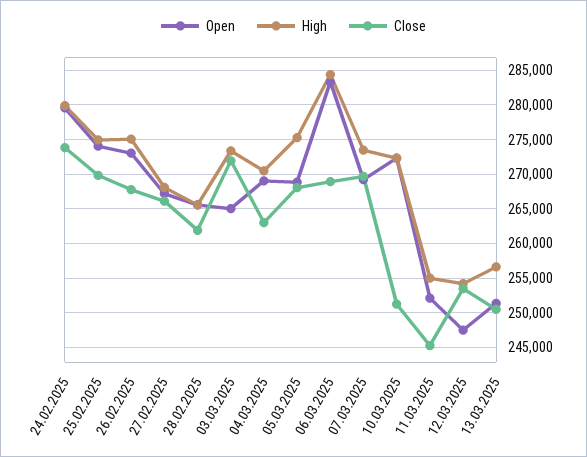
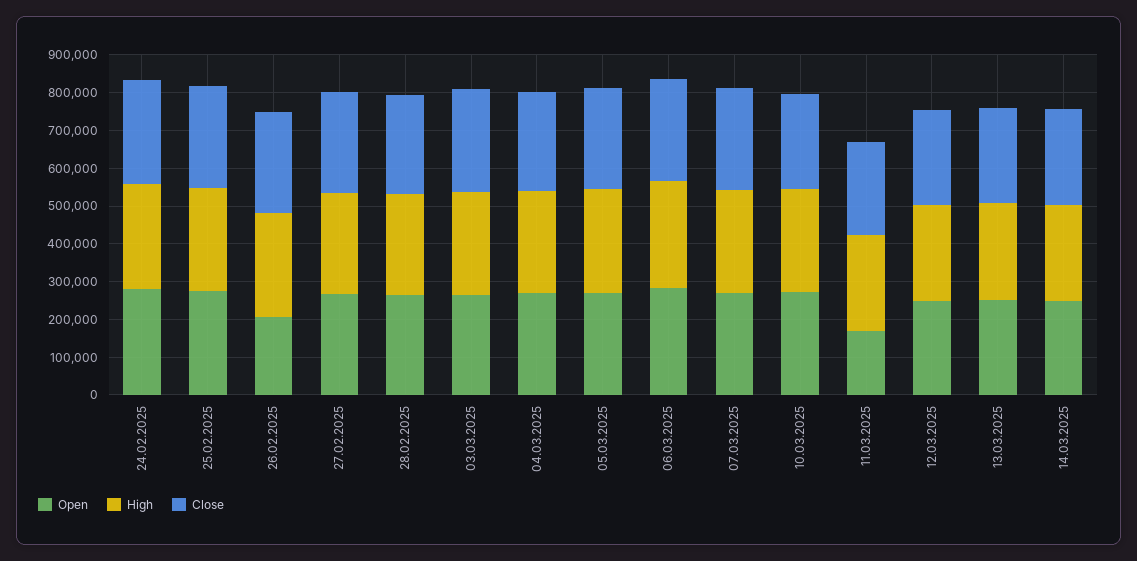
Open, 26.02.2025: 273000 -> 200000
Open, 11.03.2025: 252000 -> 175000
Open, 14.03.2025: none -> 250000
High, 14.03.2025: none -> 250000
Close, 14.03.2025: none -> 250000

